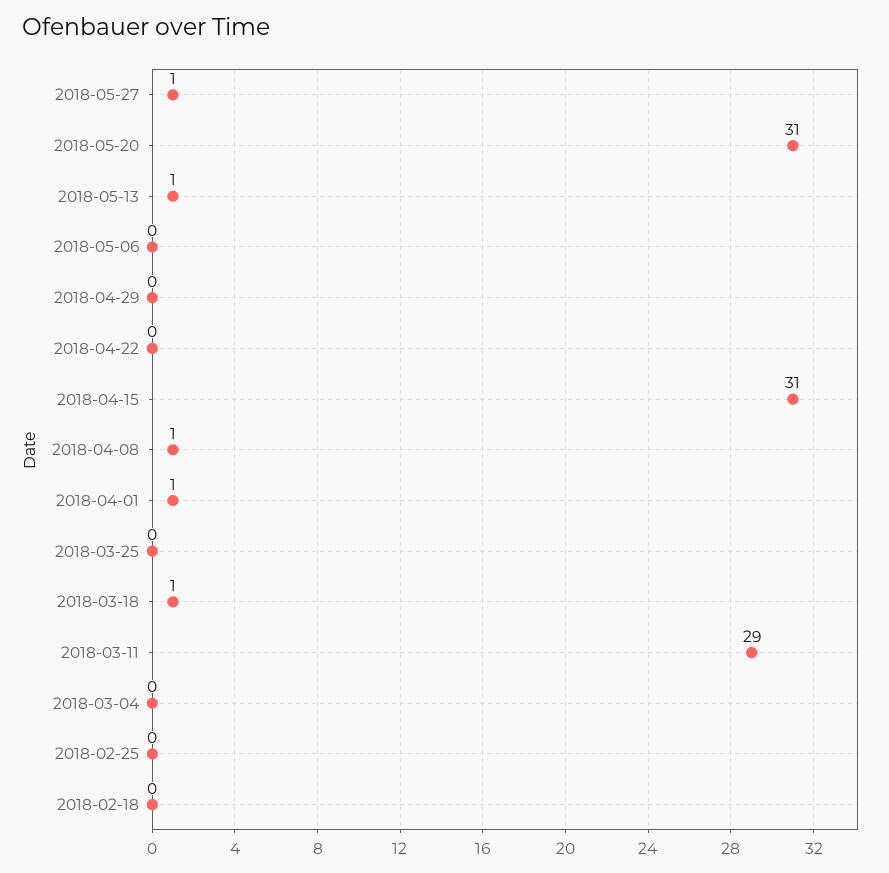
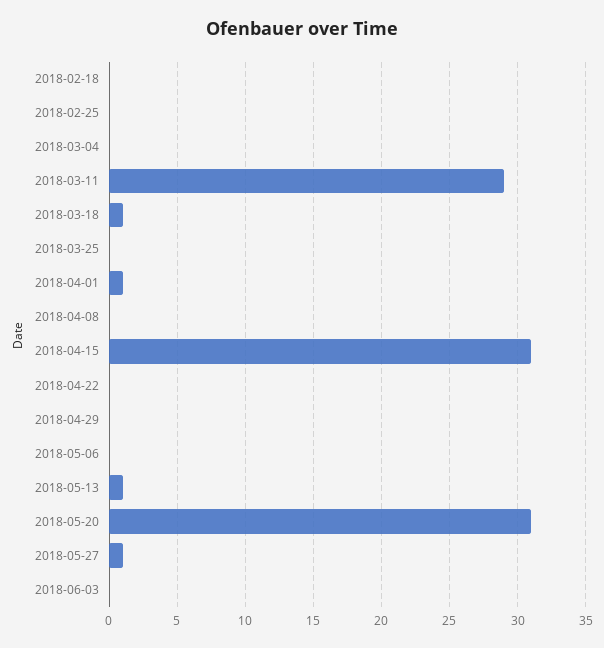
2018-04-08: 1 -> 0
2018-06-03: none -> 0

